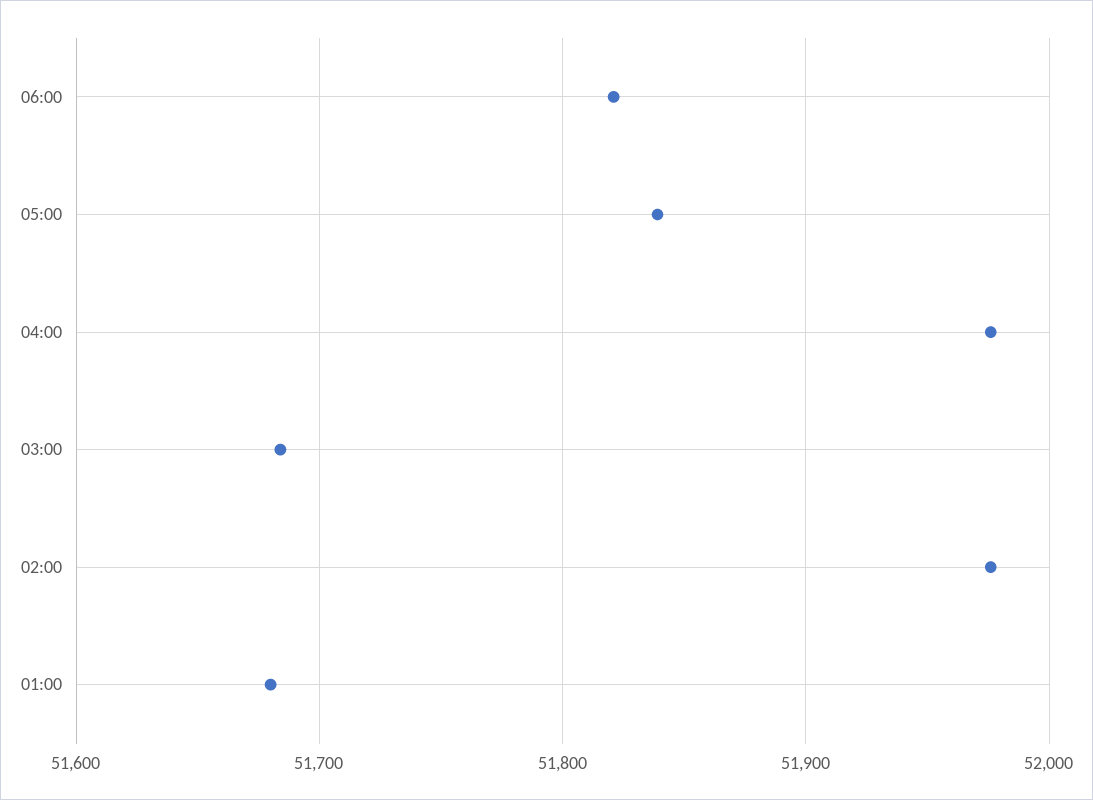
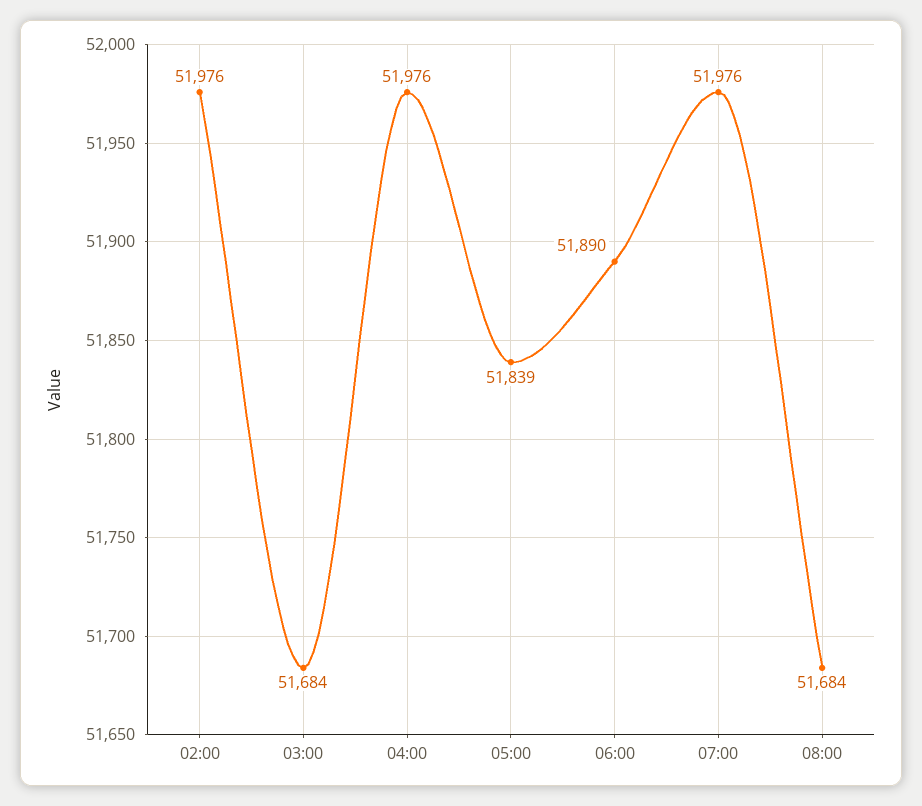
06:00: 51820 -> 51890
01:00: 51680 -> none
07:00: none -> 51976
08:00: none -> 51684

